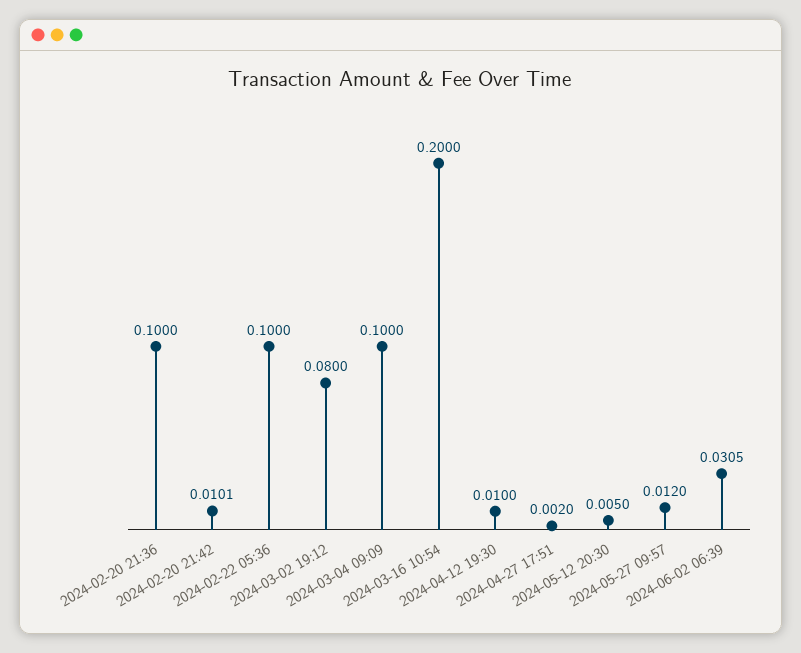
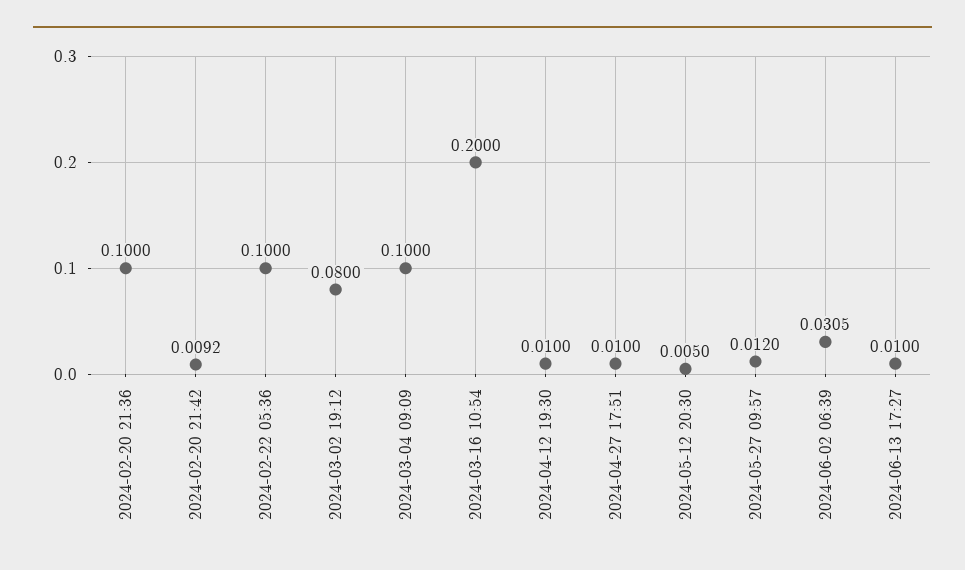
2024-02-20 21:42: 0.0101 -> 0.0092
2024-04-27 17:51: 0.002 -> 0.01
2024-06-13 17:27: none -> 0.01

